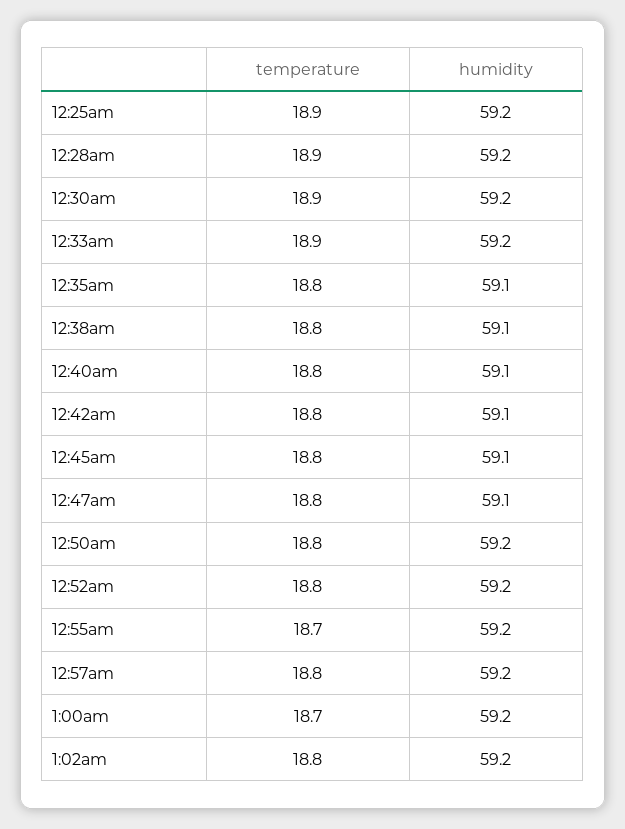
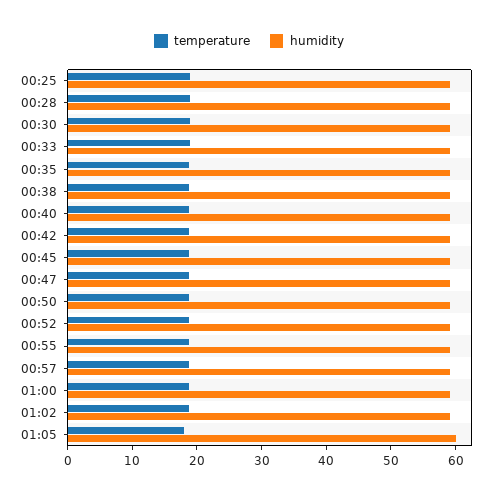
temperature, 01:05: none -> 18
humidity, 01:05: none -> 60

